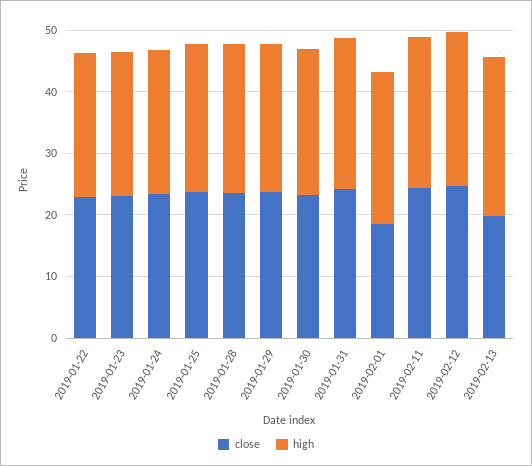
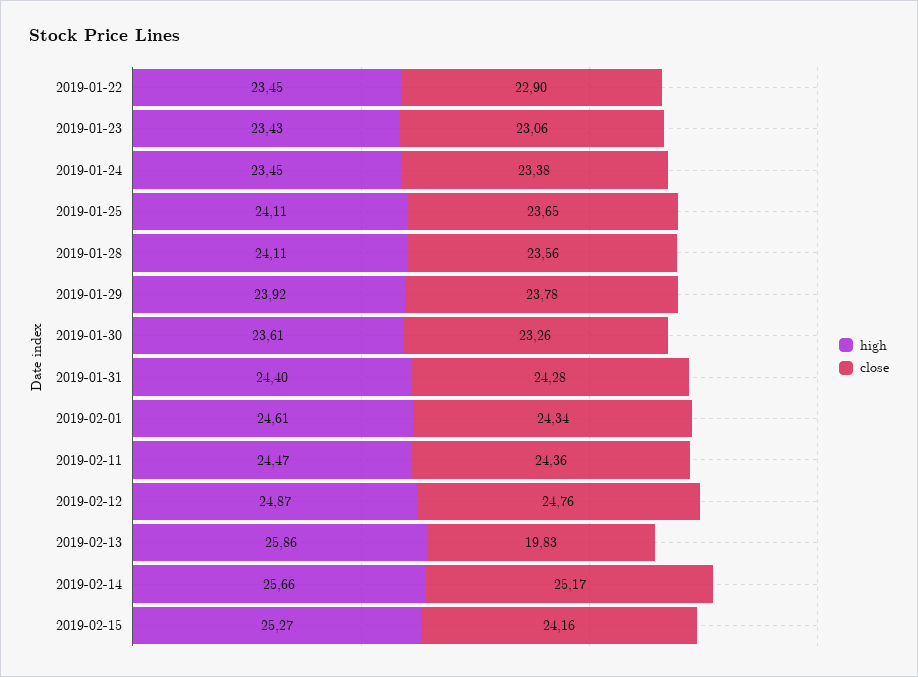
close, 2019-02-01: 18 -> 24.34
high, 2019-02-14: none -> 25.66
close, 2019-02-14: none -> 25.17
high, 2019-02-15: none -> 25.27
close, 2019-02-15: none -> 24.16

